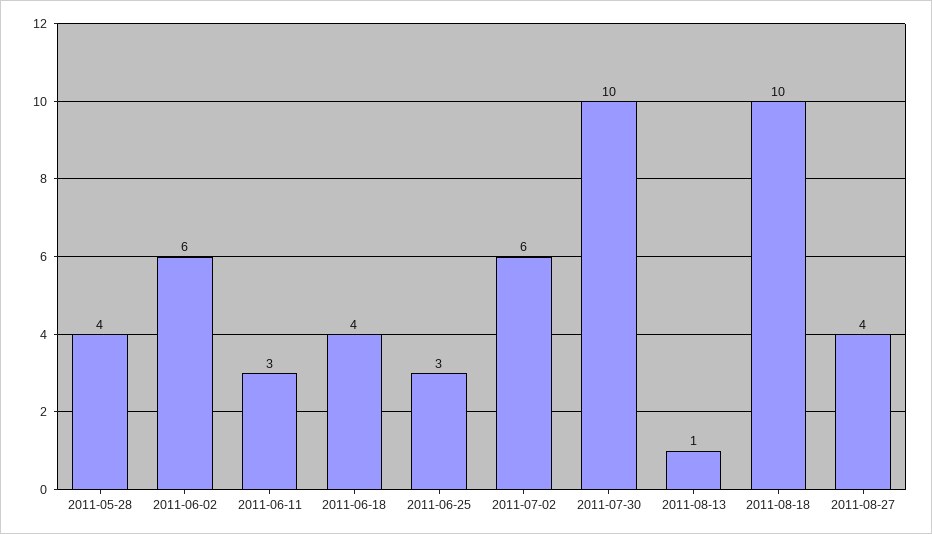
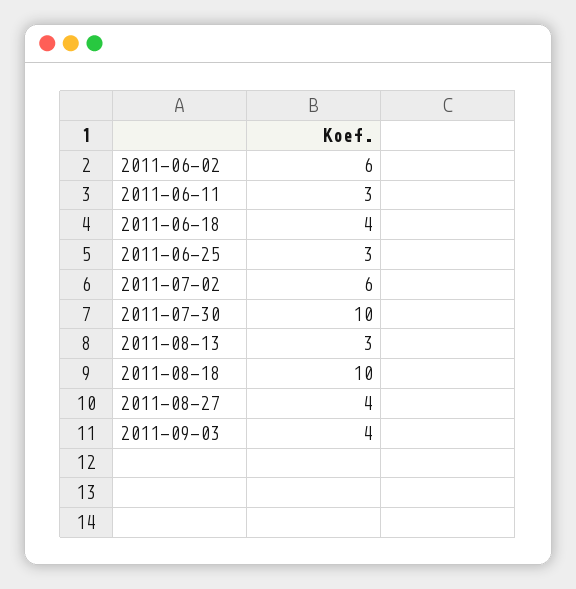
2011-05-28: 4 -> none
2011-08-13: 1 -> 3
2011-09-03: none -> 4

